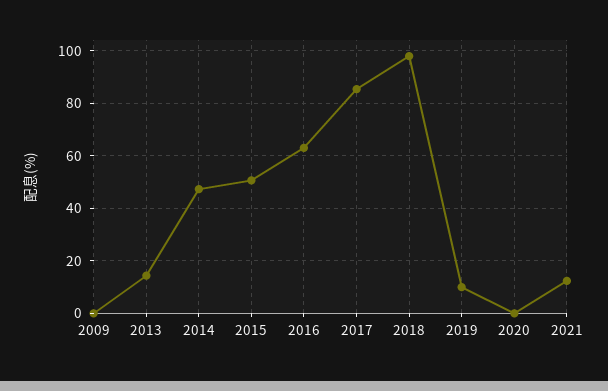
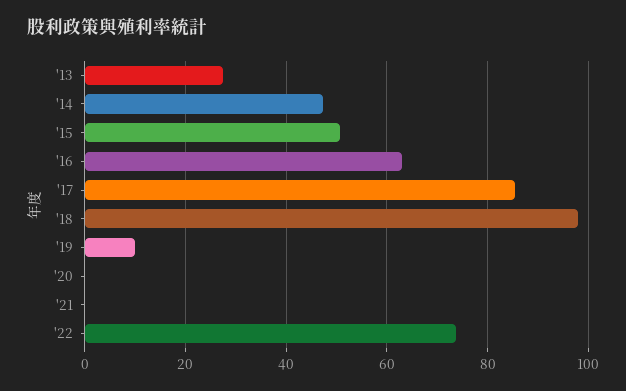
2009: 0 -> none
2013: 15 -> 28
2021: 12.5 -> 0
'22: none -> 74

